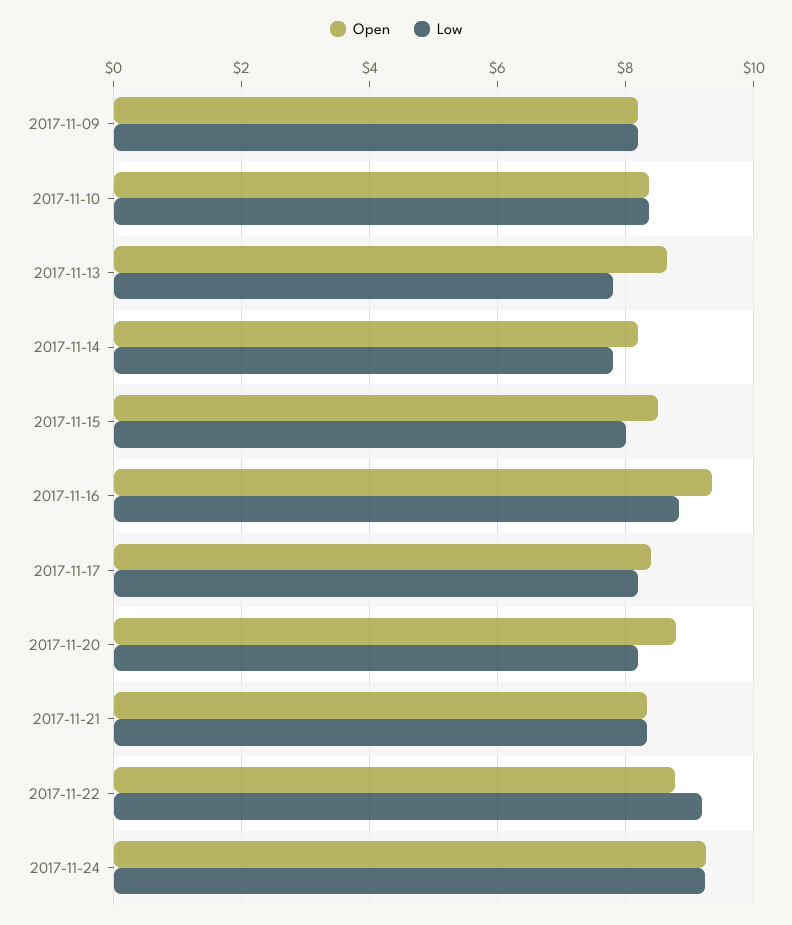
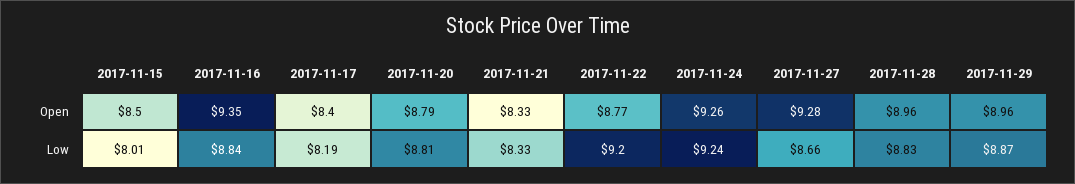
Open, 2017-11-09: 8.2 -> none
Low, 2017-11-09: 8.2 -> none
Open, 2017-11-10: 8.4 -> none
Low, 2017-11-10: 8.4 -> none
Open, 2017-11-13: 8.6 -> none
Low, 2017-11-13: 7.8 -> none
Open, 2017-11-14: 8.2 -> none
Low, 2017-11-14: 7.8 -> none
Low, 2017-11-20: 8.2 -> 8.81
Open, 2017-11-27: none -> 9.28
Open, 2017-11-28: none -> 8.96
Open, 2017-11-29: none -> 8.96
Low, 2017-11-27: none -> 8.66
Low, 2017-11-28: none -> 8.83
Low, 2017-11-29: none -> 8.87

